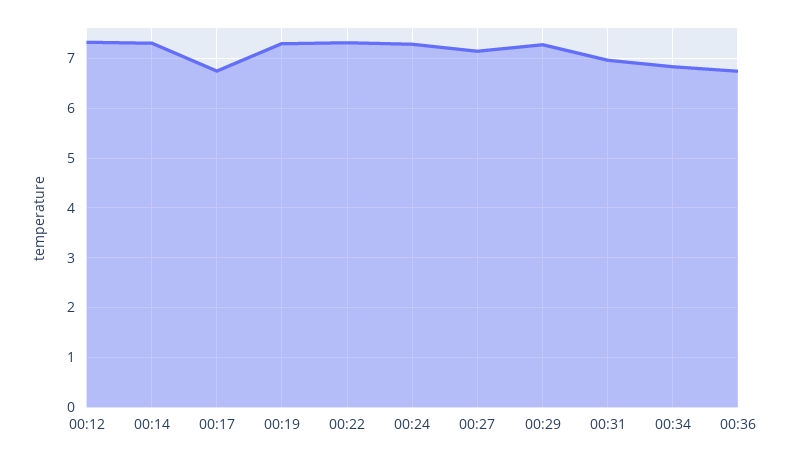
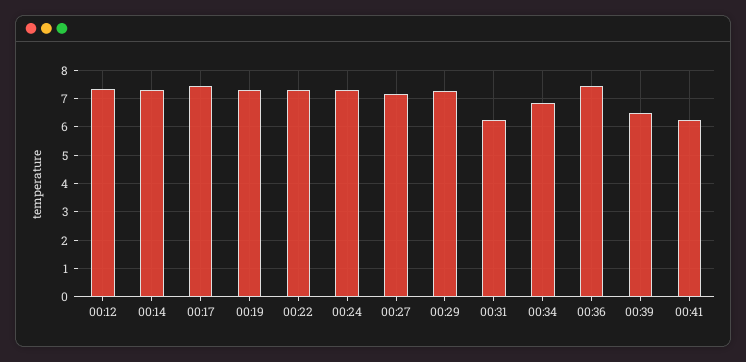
00:17: 6.8 -> 7.5
00:31: 7 -> 6.25
00:36: 6.8 -> 7.5
00:39: none -> 6.5
00:41: none -> 6.25

